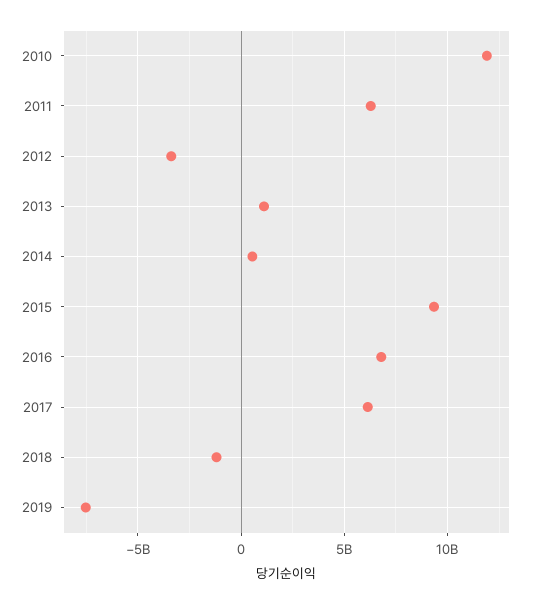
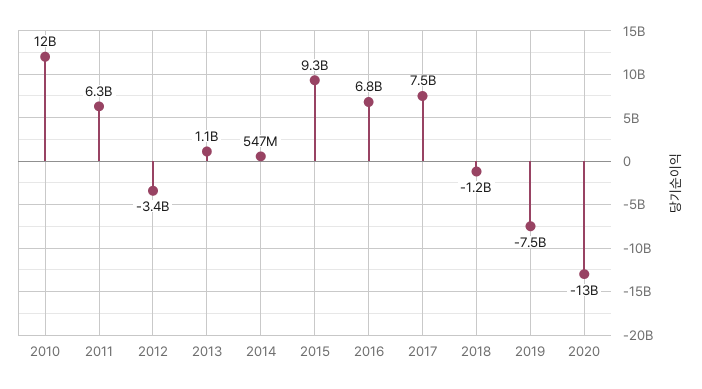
2017: 6000000000 -> 7500000000
2020: none -> -13000000000

